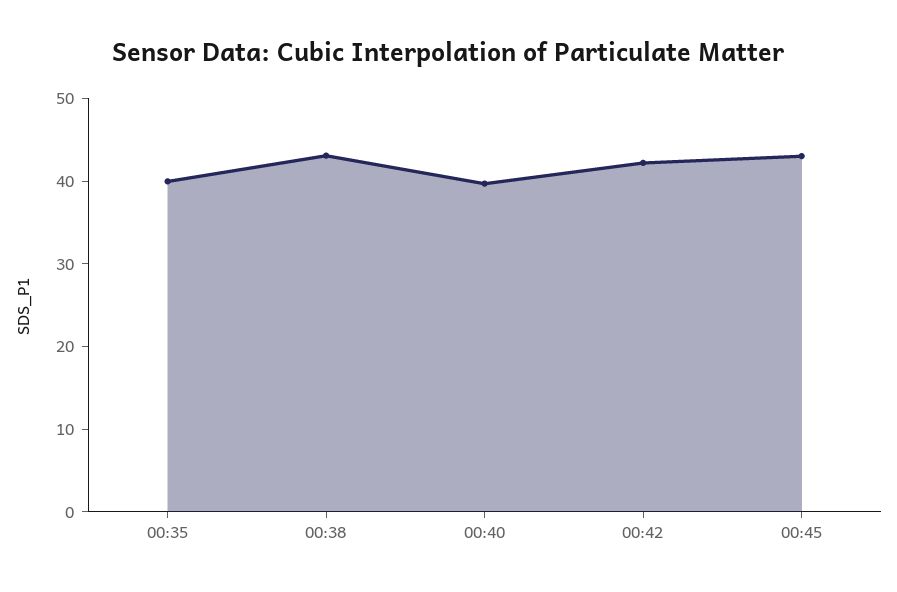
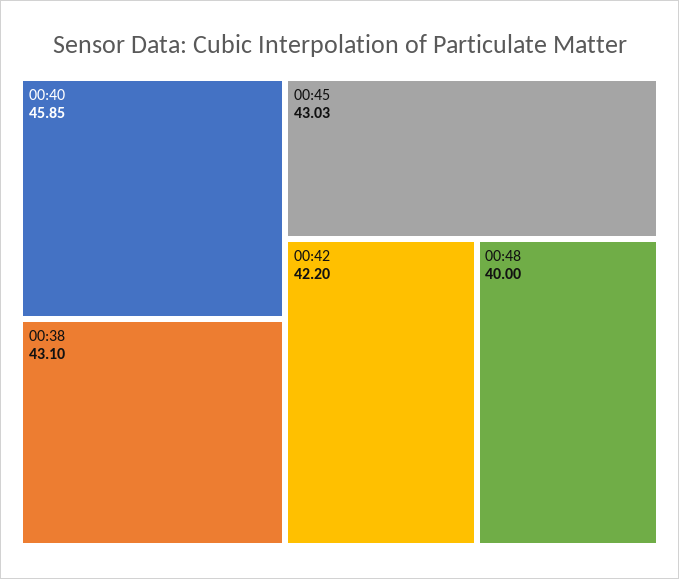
00:35: 40 -> none
00:40: 40 -> 45.85
00:48: none -> 40

